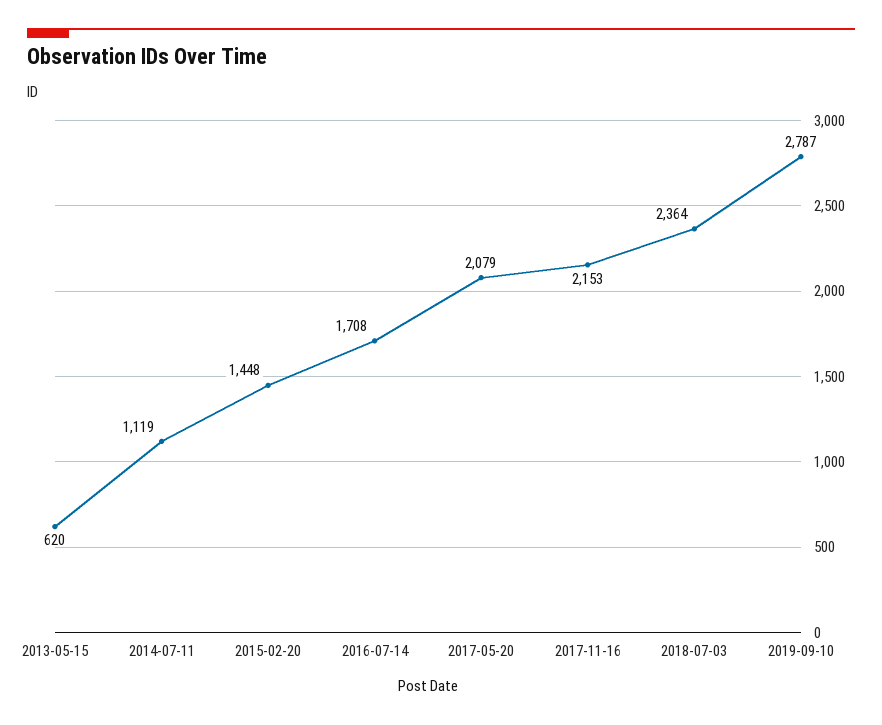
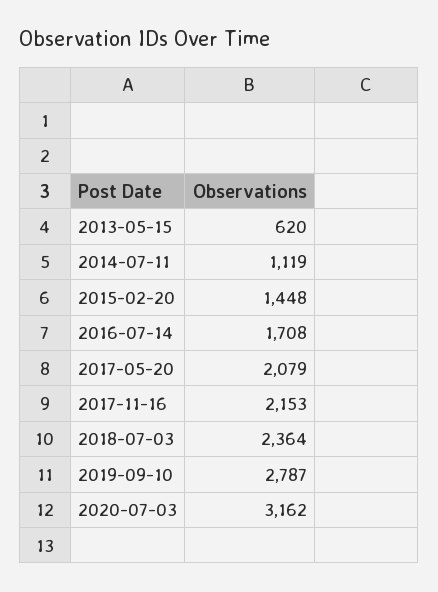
2020-07-03: none -> 3162

